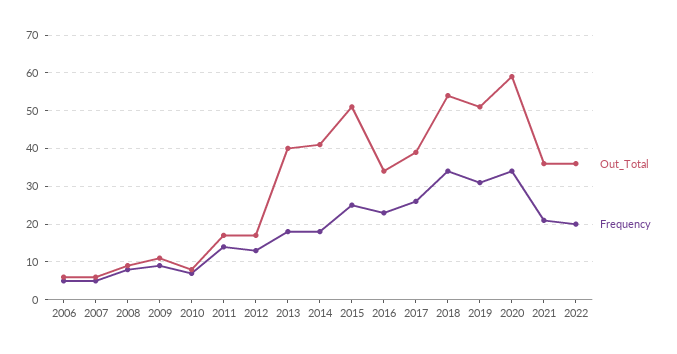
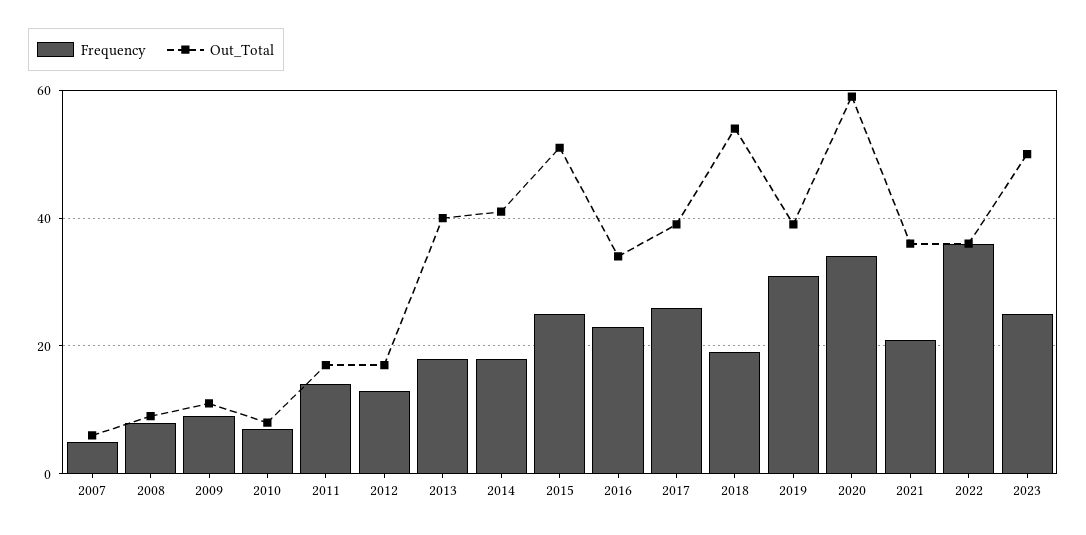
Out_Total, 2006: 5 -> none
Frequency, 2006: 5 -> none
Frequency, 2018: 35 -> 20
Out_Total, 2019: 50 -> 40
Frequency, 2022: 20 -> 35
Frequency, 2023: none -> 25
Out_Total, 2023: none -> 50

